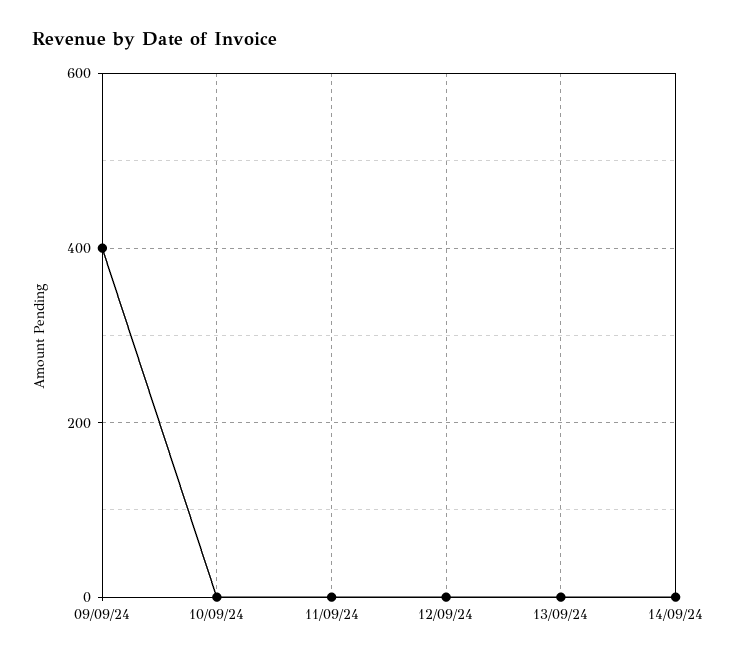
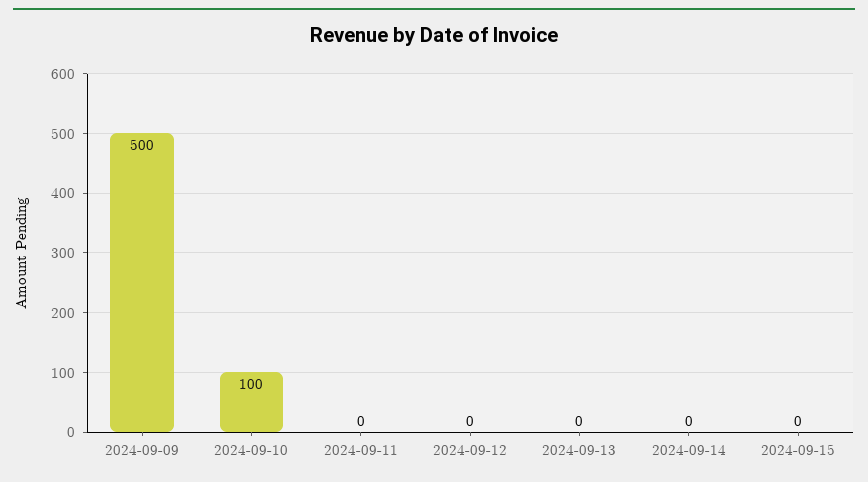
09/09/24: 400 -> 500
10/09/24: 0 -> 100
2024-09-15: none -> 0

